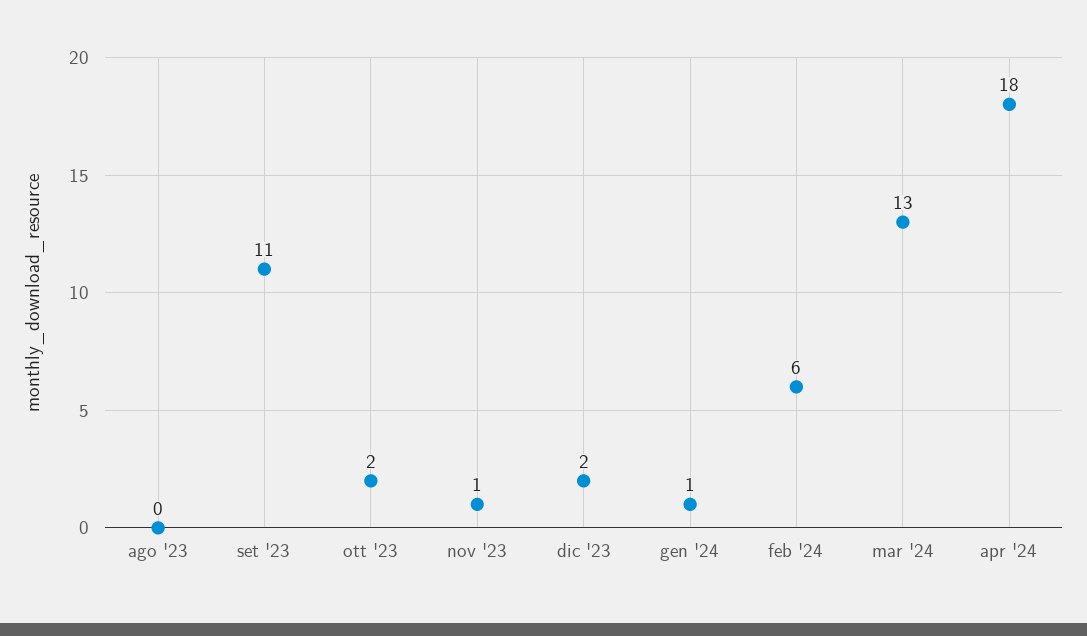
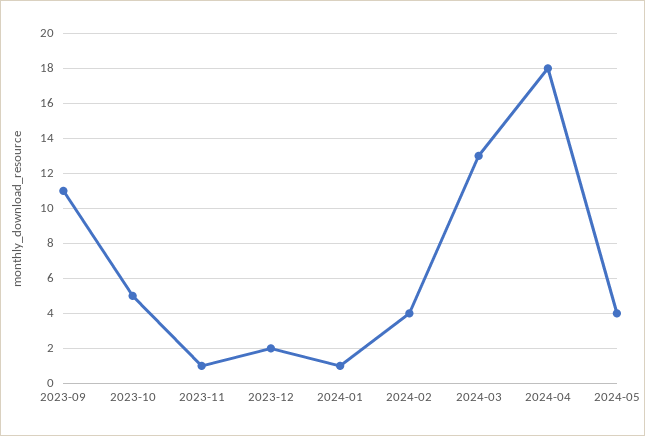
ago '23: 0 -> none
ott '23: 2 -> 5
feb '24: 6 -> 4
2024-05: none -> 4

